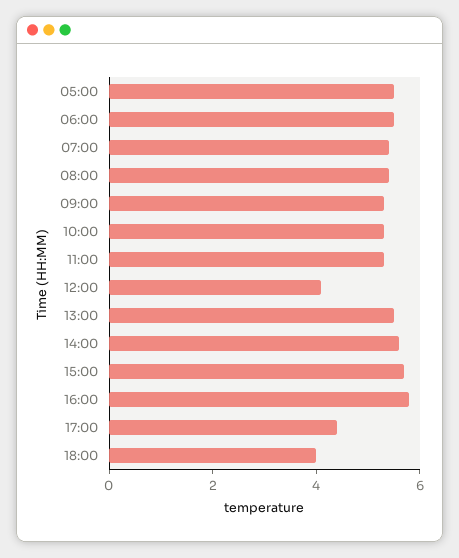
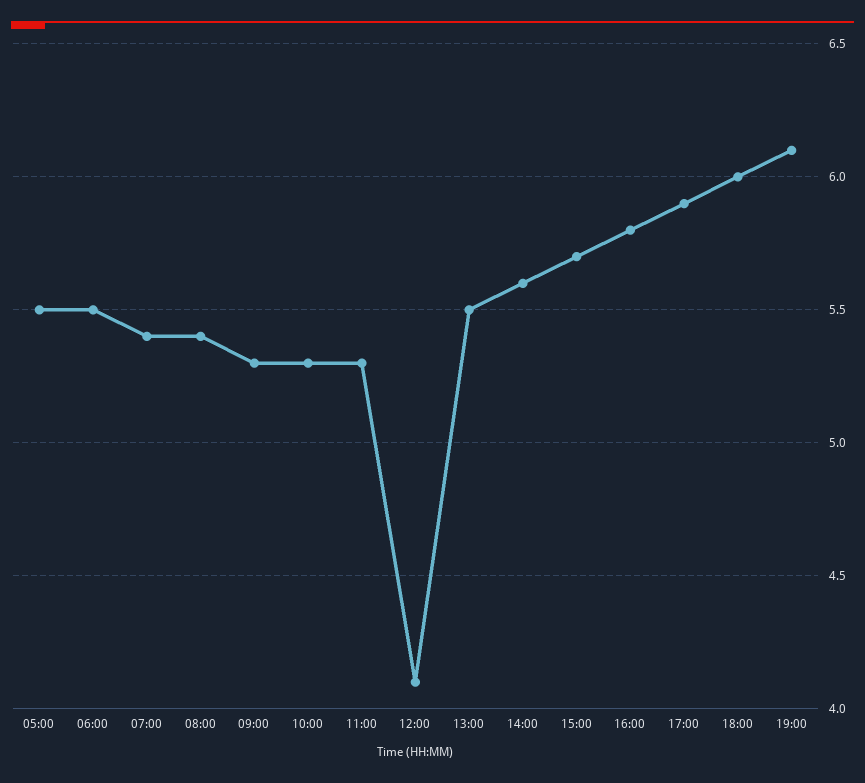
17:00: 4.5 -> 5.9
18:00: 4 -> 6
19:00: none -> 6.1

